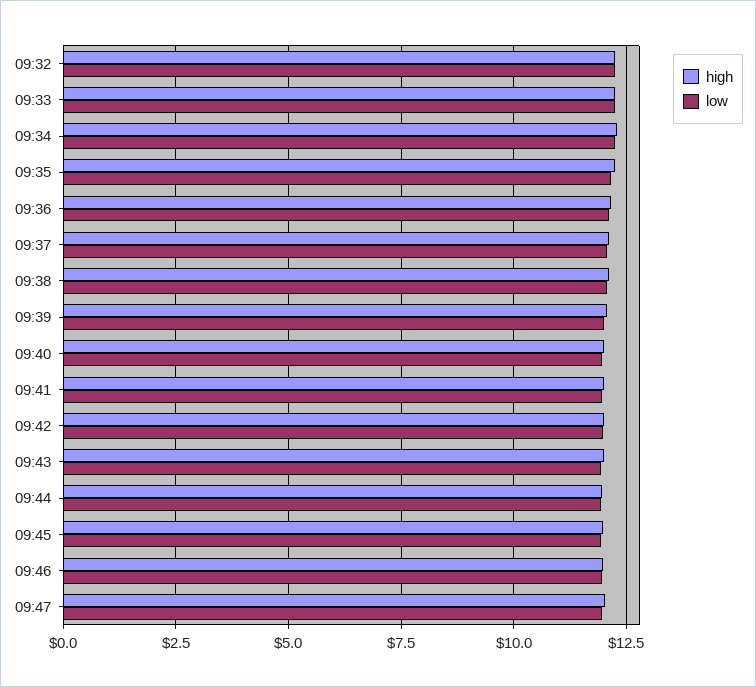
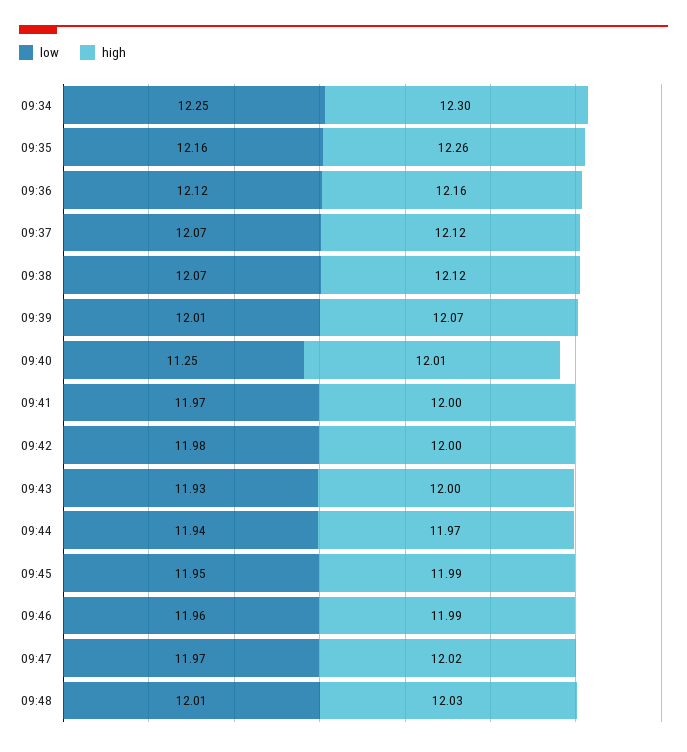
high, 09:32: 12.25 -> none
low, 09:32: 12.25 -> none
high, 09:33: 12.25 -> none
low, 09:33: 12.25 -> none
low, 09:40: 12 -> 11.25
low, 09:48: none -> 12.01
high, 09:48: none -> 12.03

